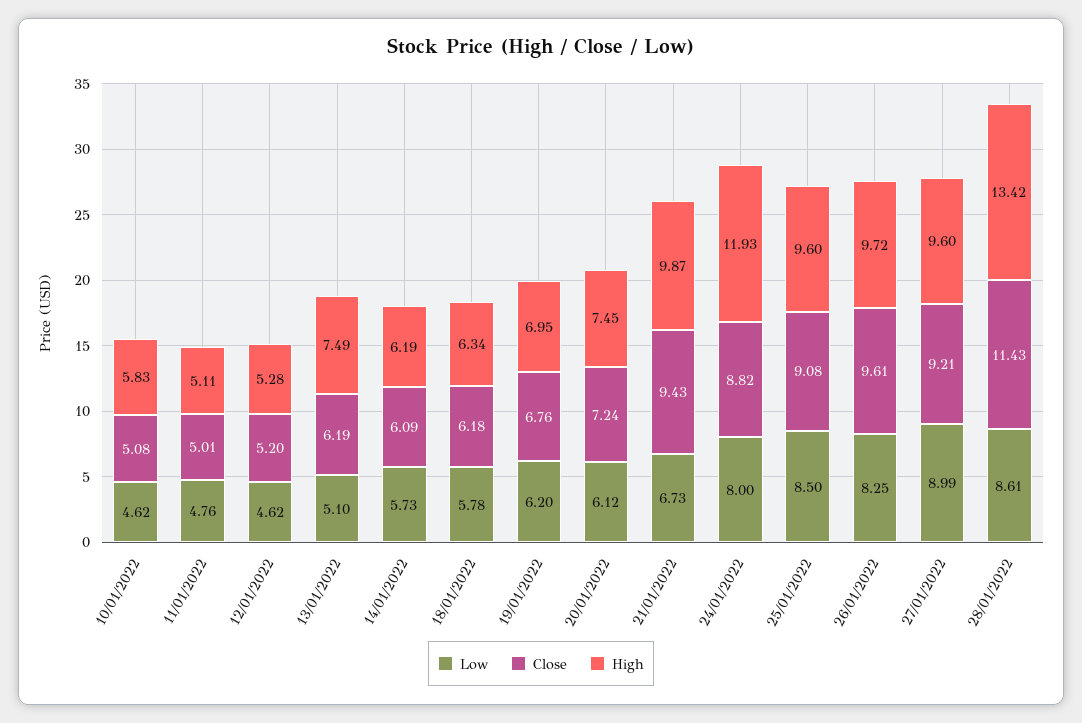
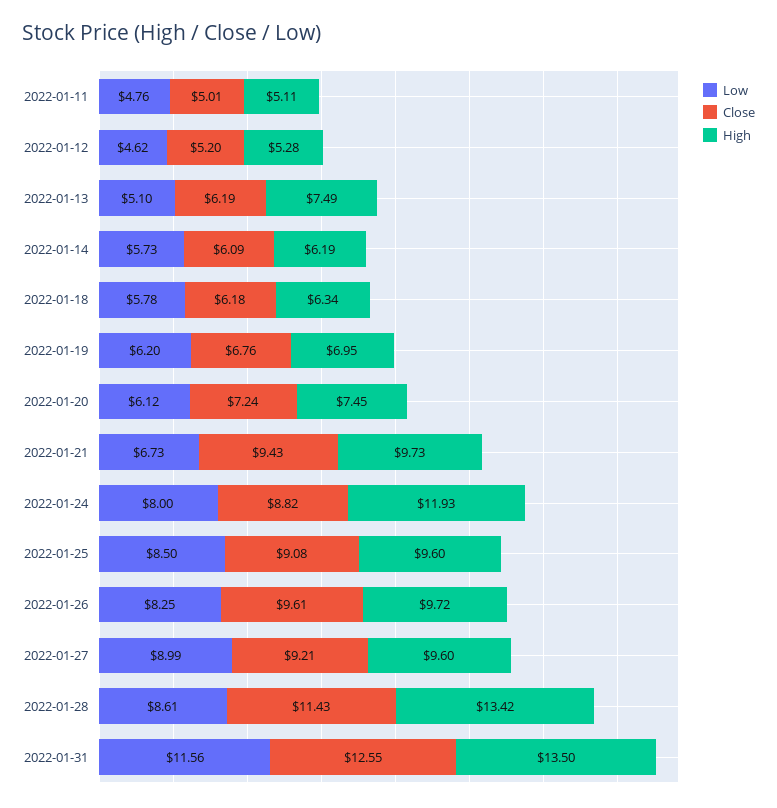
Low, 10/01/2022: 4.62 -> none
Close, 10/01/2022: 5.08 -> none
High, 10/01/2022: 5.83 -> none
High, 21/01/2022: 9.87 -> 9.73
Low, 2022-01-31: none -> 11.56
Close, 2022-01-31: none -> 12.55
High, 2022-01-31: none -> 13.5

